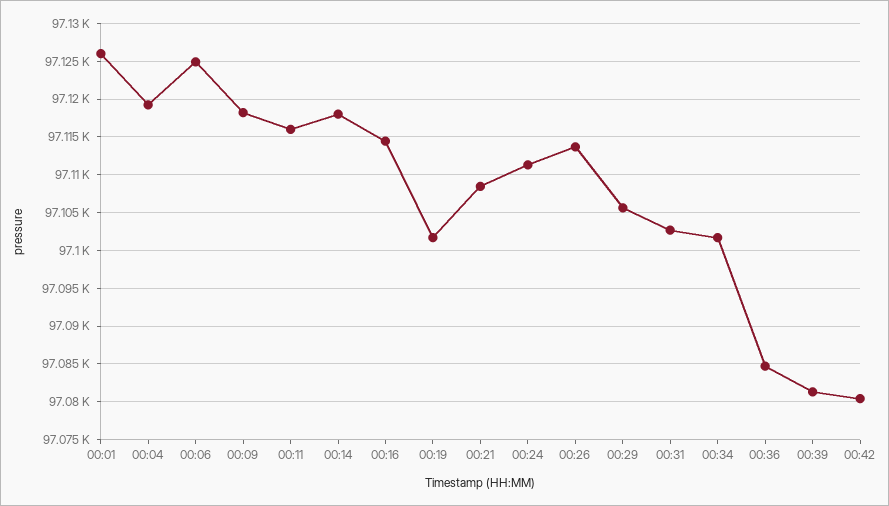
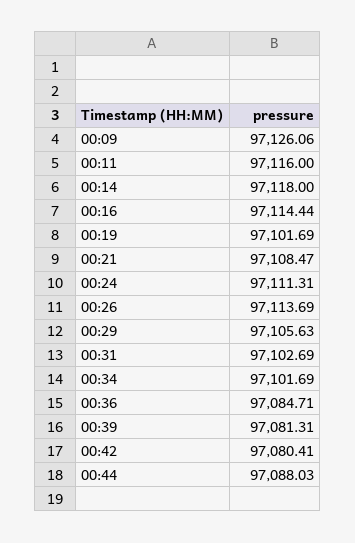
00:01: 97126 -> none
00:04: 97119 -> none
00:06: 97125 -> none
00:09: 97118 -> 97126.06
00:44: none -> 97088.03

